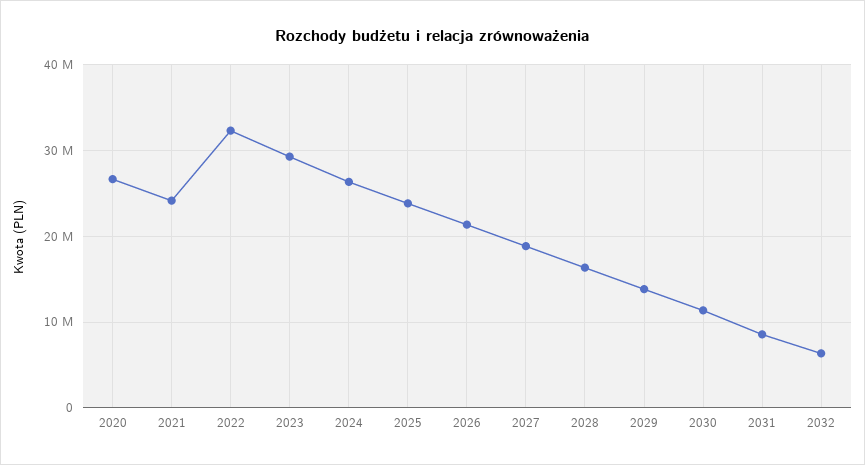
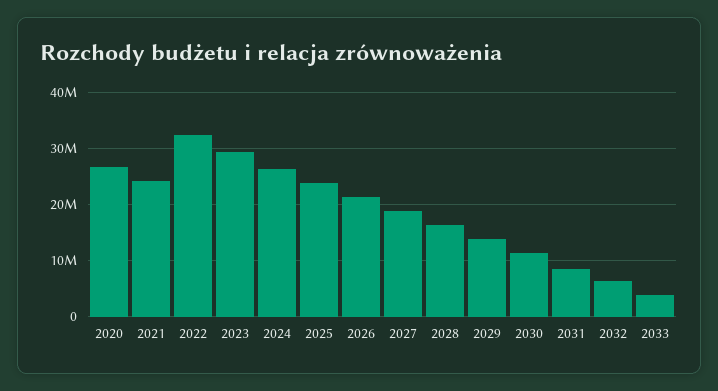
2033: none -> 4000000

